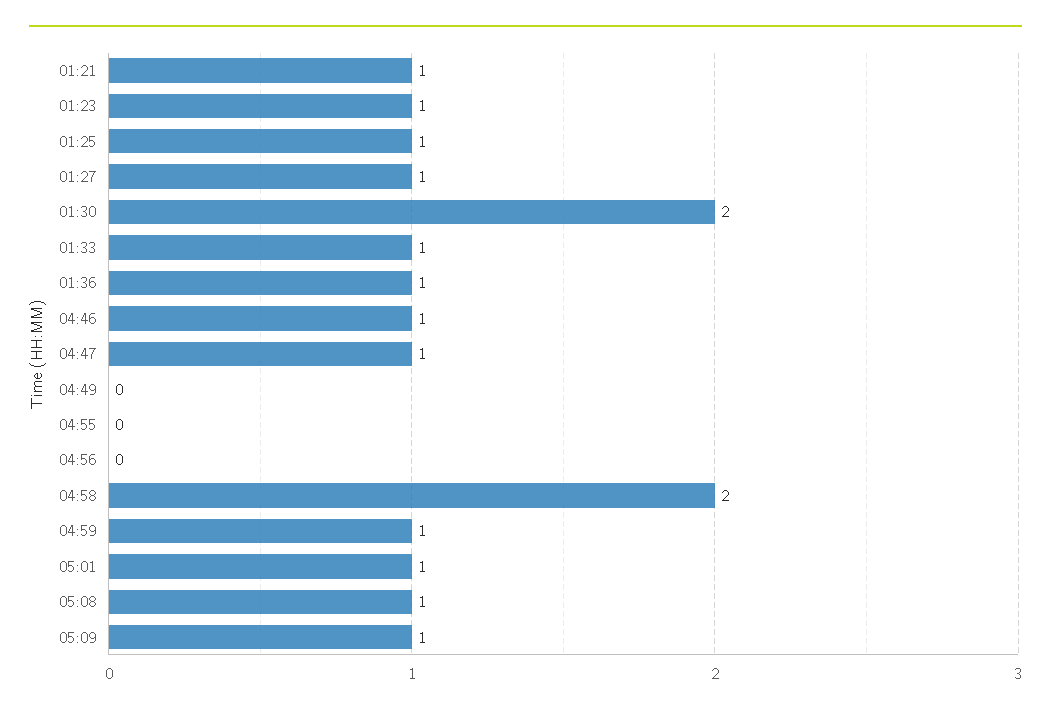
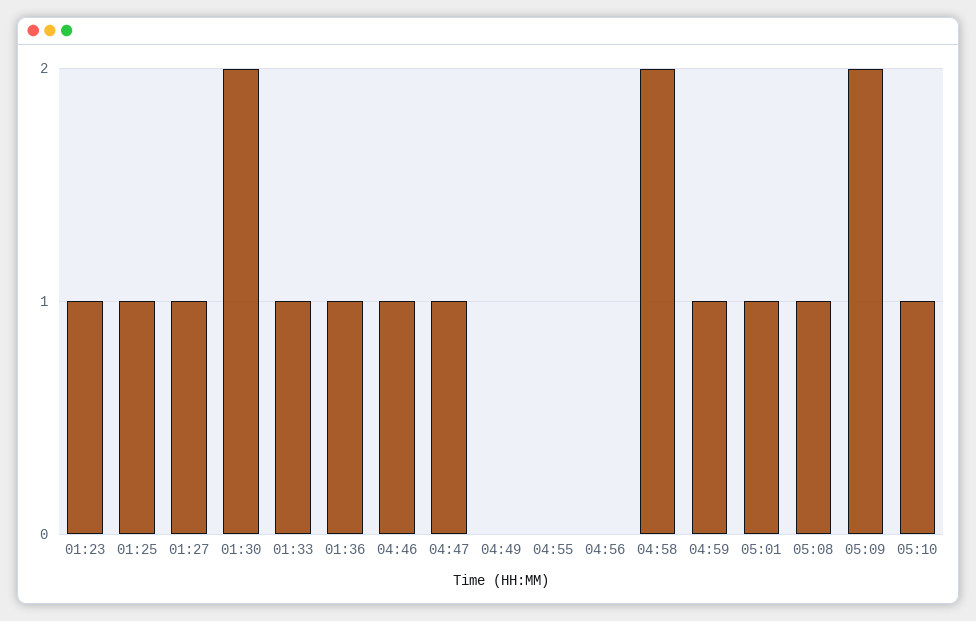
01:21: 1 -> none
05:09: 1 -> 2
05:10: none -> 1

